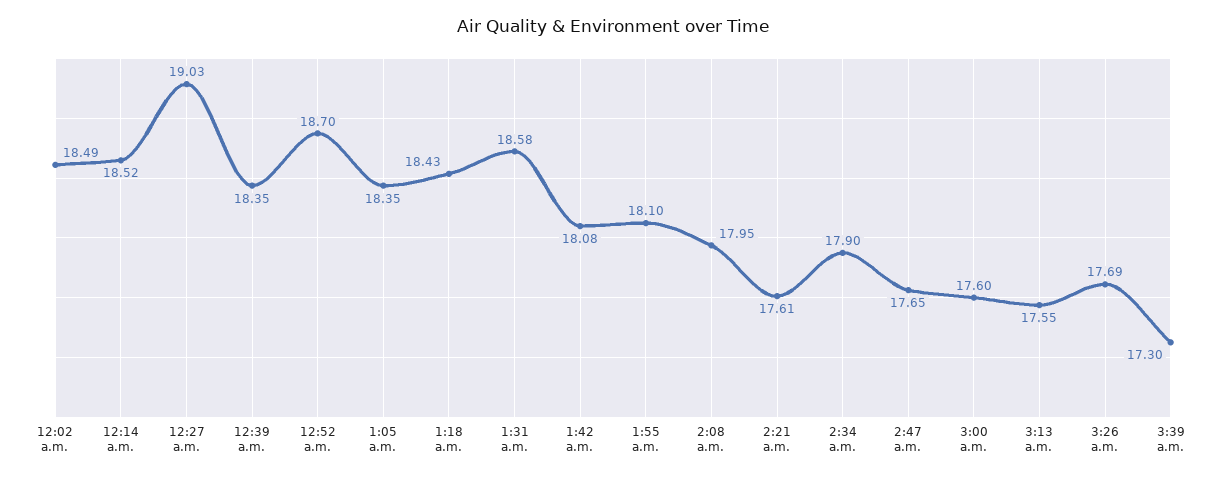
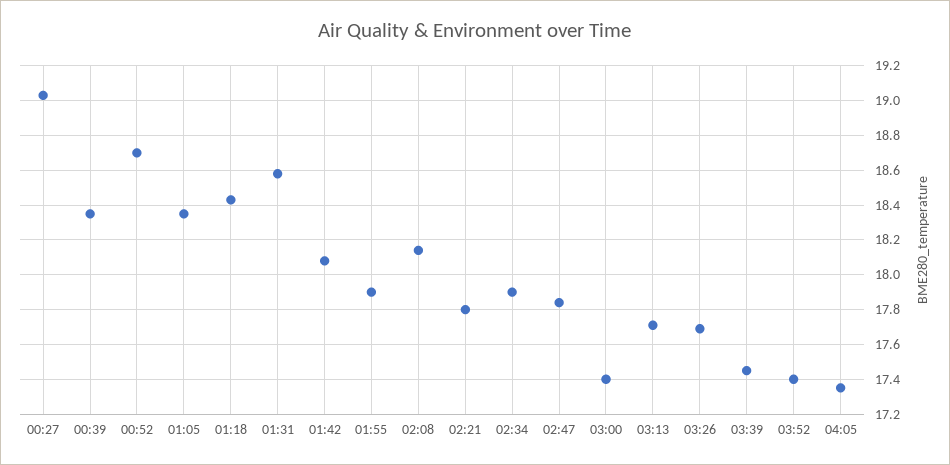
12:02 a.m.: 18.49 -> none
12:14 a.m.: 18.52 -> none
1:55 a.m.: 18.1 -> 17.9
2:08 a.m.: 17.95 -> 18.15
2:21 a.m.: 17.61 -> 17.8
2:47 a.m.: 17.65 -> 17.85
3:00 a.m.: 17.6 -> 17.4
3:13 a.m.: 17.55 -> 17.7
3:39 a.m.: 17.3 -> 17.45
03:52: none -> 17.4
04:05: none -> 17.35

